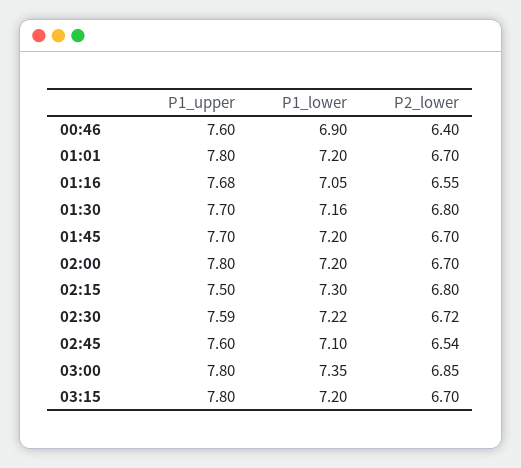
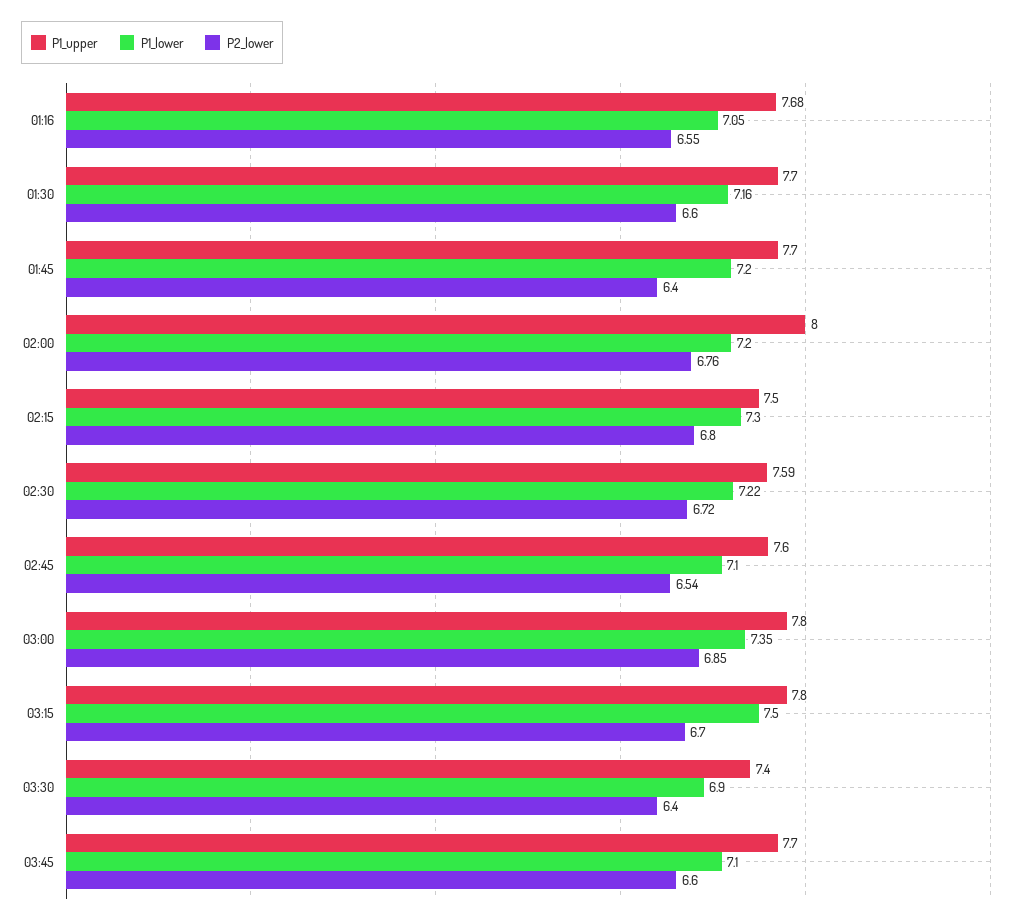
P1_upper, 00:46: 7.6 -> none
P1_lower, 00:46: 6.9 -> none
P2_lower, 00:46: 6.4 -> none
P1_upper, 01:01: 7.8 -> none
P1_lower, 01:01: 7.2 -> none
P2_lower, 01:01: 6.7 -> none
P2_lower, 01:30: 6.8 -> 6.6
P2_lower, 01:45: 6.7 -> 6.4
P1_upper, 02:00: 7.8 -> 8
P2_lower, 02:00: 6.7 -> 6.76
P1_lower, 03:15: 7.2 -> 7.5
P1_upper, 03:30: none -> 7.4
P1_lower, 03:30: none -> 6.9
P2_lower, 03:30: none -> 6.4
P1_upper, 03:45: none -> 7.7
P1_lower, 03:45: none -> 7.1
P2_lower, 03:45: none -> 6.6

